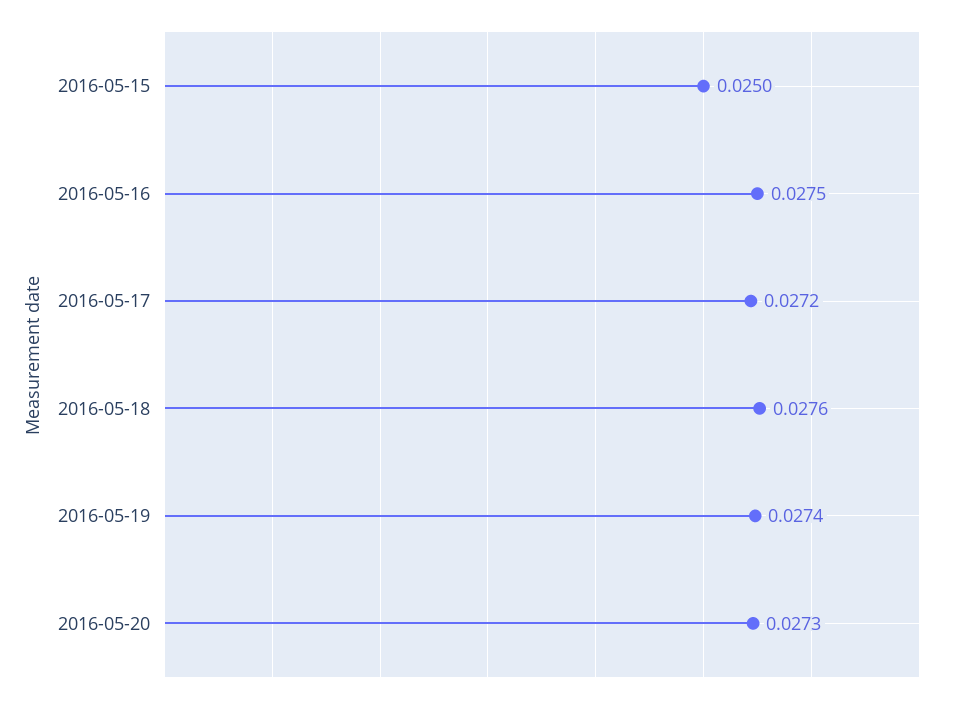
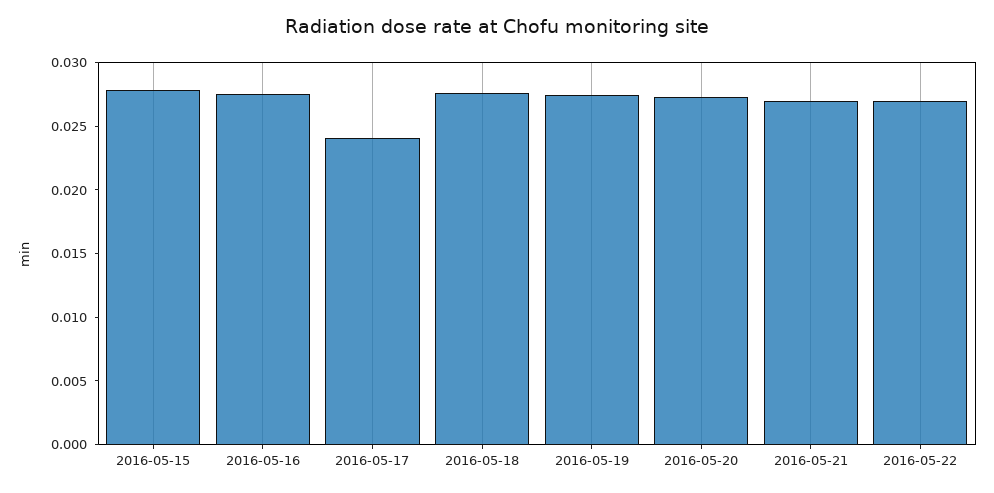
2016-05-15: 0.025 -> 0.028
2016-05-17: 0.0272 -> 0.024
2016-05-21: none -> 0.027
2016-05-22: none -> 0.027

